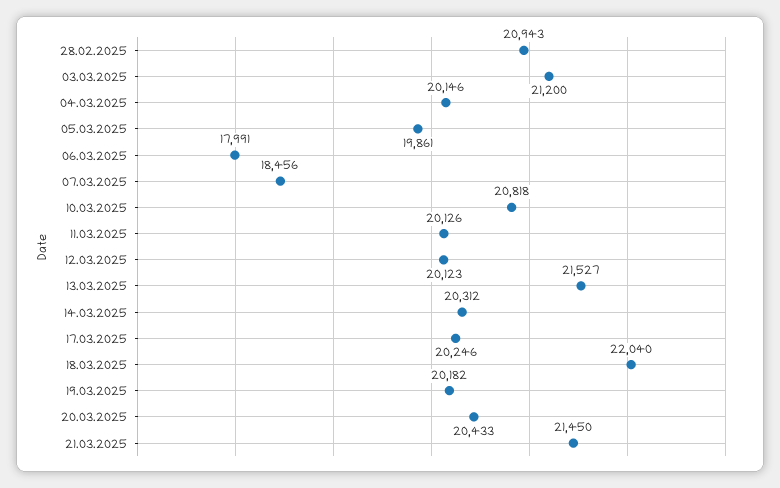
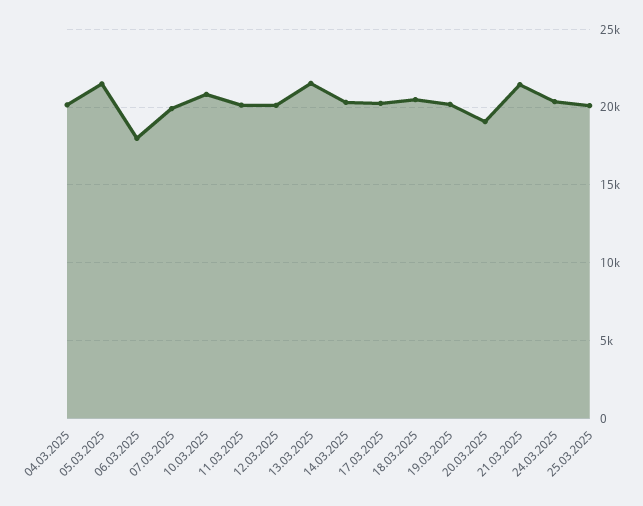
28.02.2025: 20943 -> none
03.03.2025: 21200 -> none
05.03.2025: 19861 -> 21500
07.03.2025: 18456 -> 20000
18.03.2025: 22040 -> 20500
20.03.2025: 20433 -> 19000
24.03.2025: none -> 20500
25.03.2025: none -> 20000

